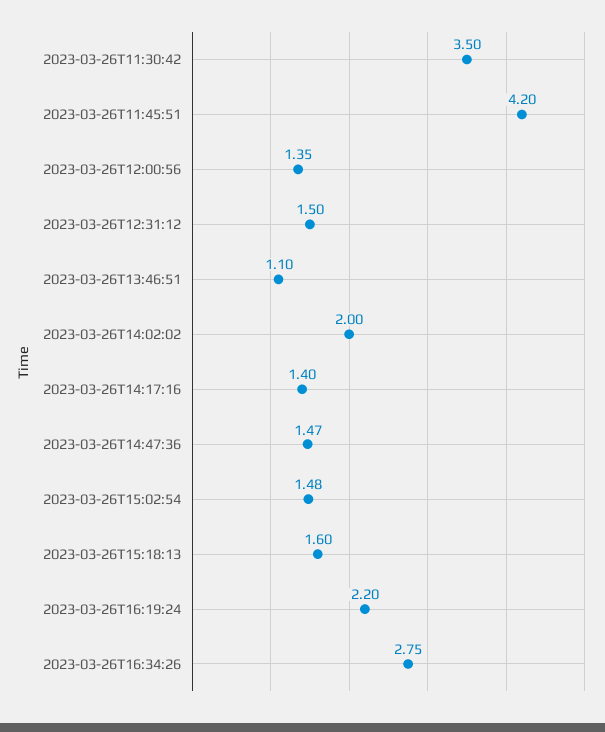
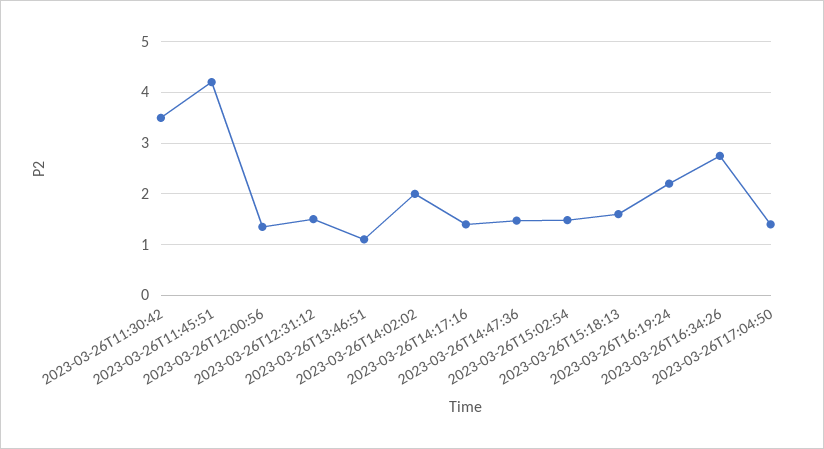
2023-03-26T17:04:50: none -> 1.4

